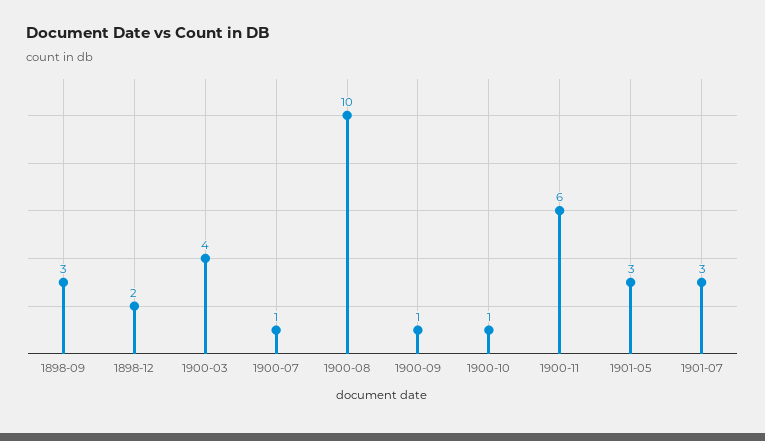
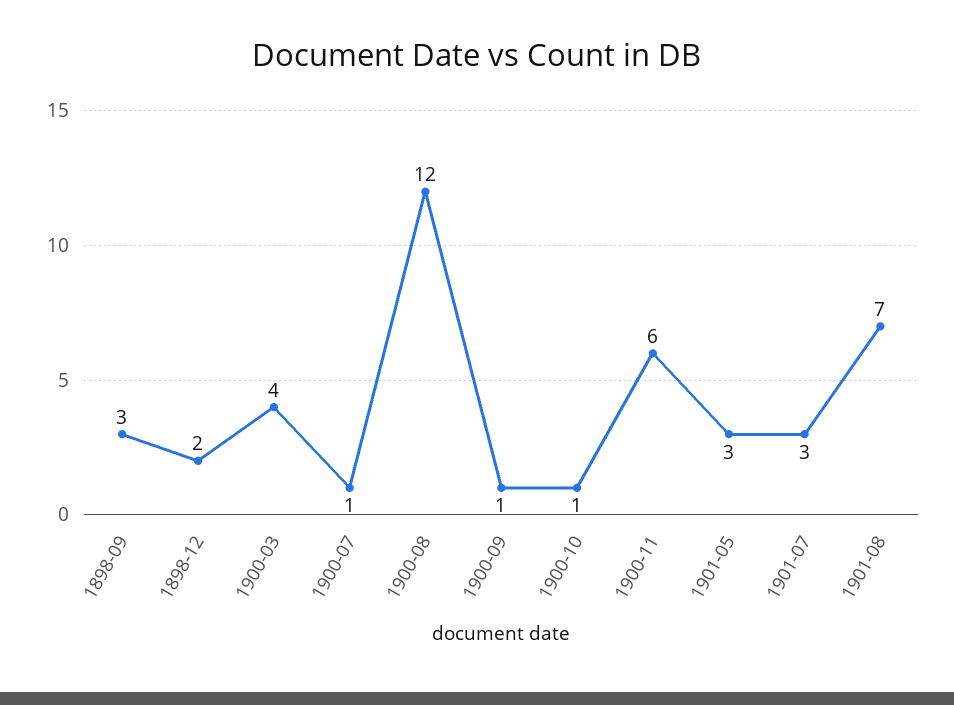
1900-08: 10 -> 12
1901-08: none -> 7

